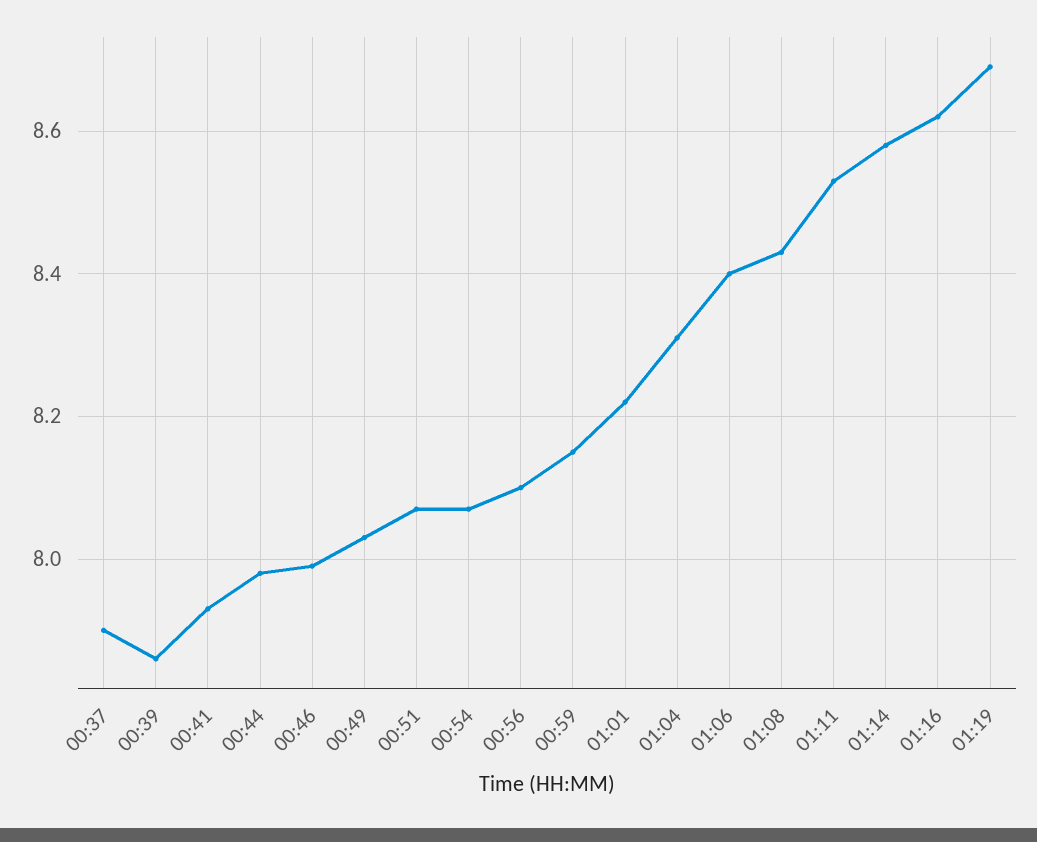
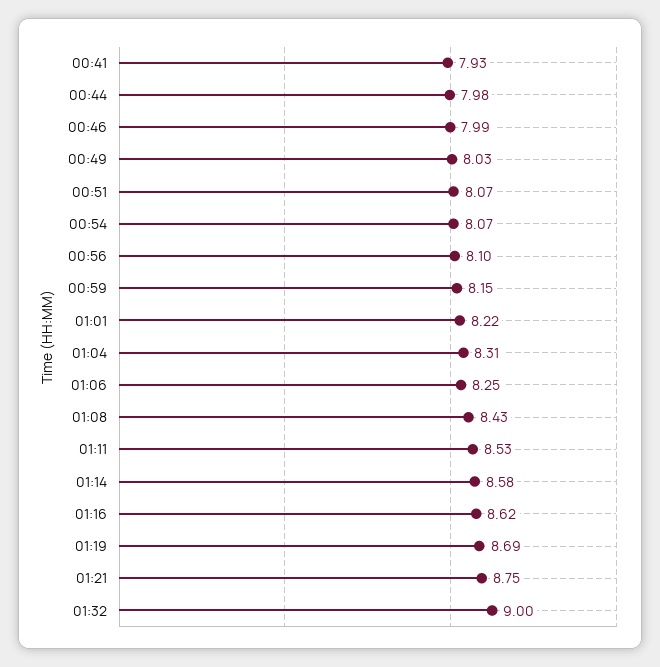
00:37: 7.9 -> none
00:39: 7.85 -> none
01:06: 8.4 -> 8.25
01:21: none -> 8.75
01:32: none -> 9

